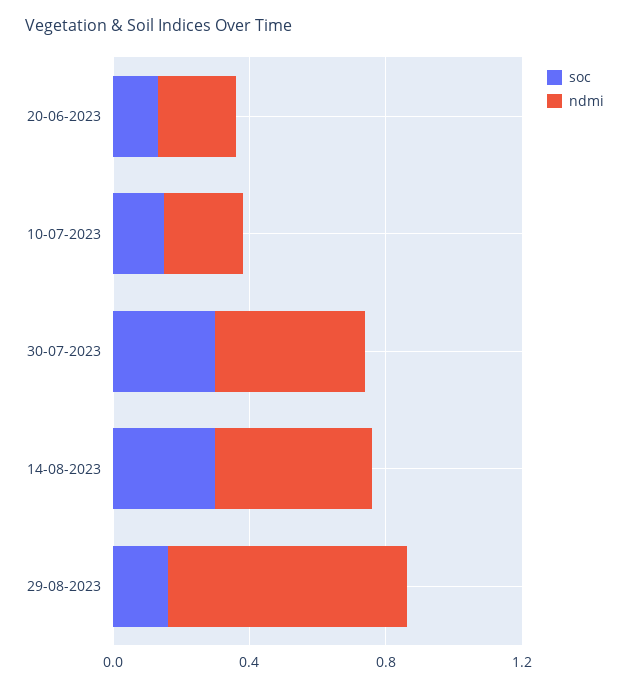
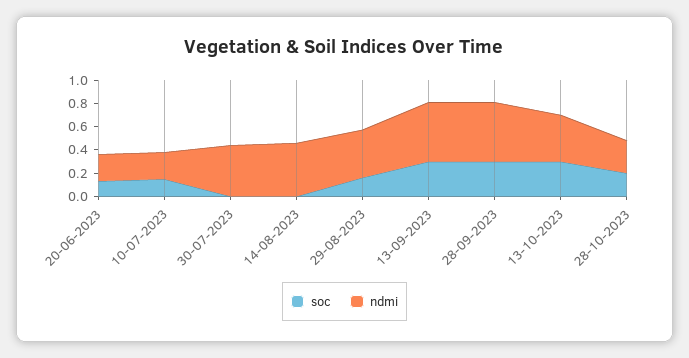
soc, 30-07-2023: 0.3 -> 0
soc, 14-08-2023: 0.3 -> 0
ndmi, 29-08-2023: 0.7 -> 0.4
soc, 13-09-2023: none -> 0.3
ndmi, 13-09-2023: none -> 0.5
soc, 28-09-2023: none -> 0.3
ndmi, 28-09-2023: none -> 0.5
soc, 13-10-2023: none -> 0.3
ndmi, 13-10-2023: none -> 0.4
soc, 28-10-2023: none -> 0.2
ndmi, 28-10-2023: none -> 0.3

